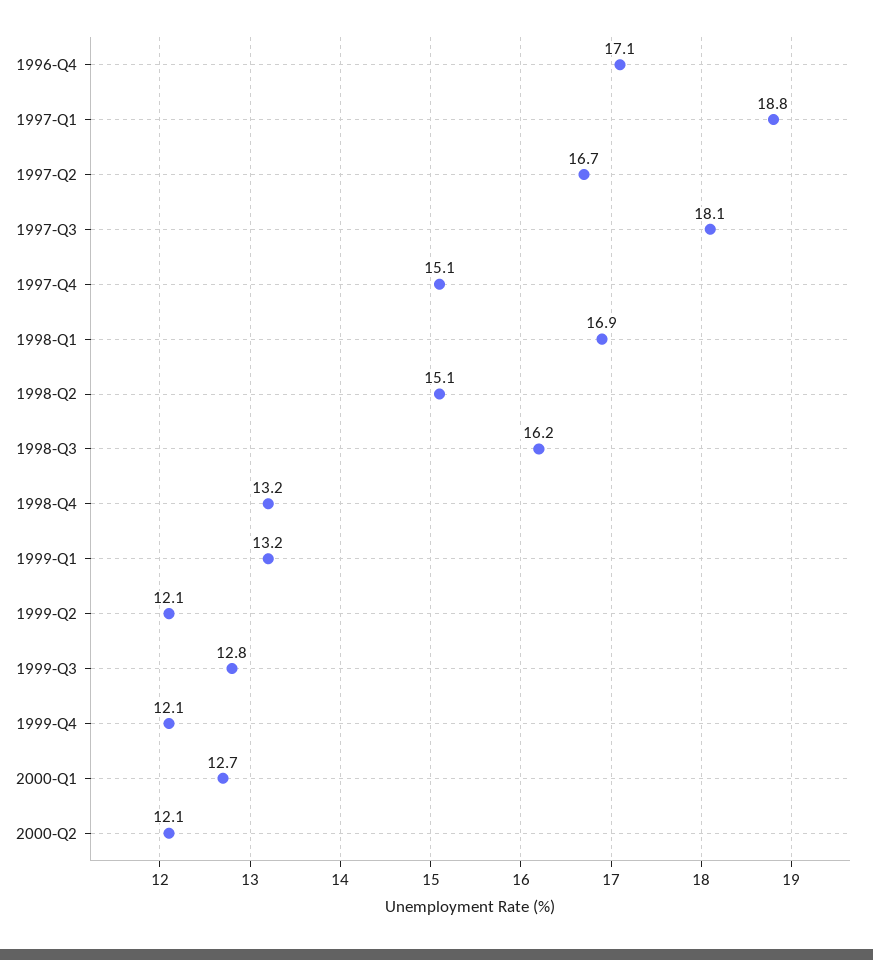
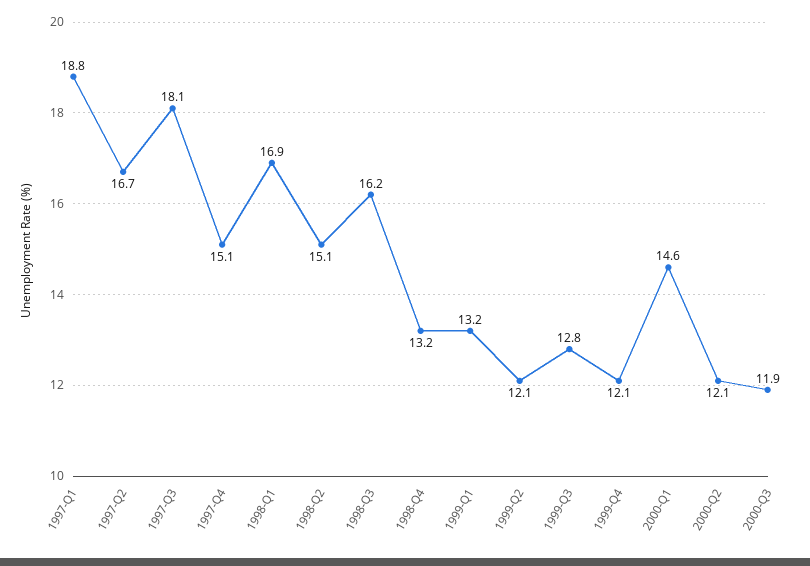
1996-Q4: 17.1 -> none
2000-Q1: 12.7 -> 14.6
2000-Q3: none -> 11.9

